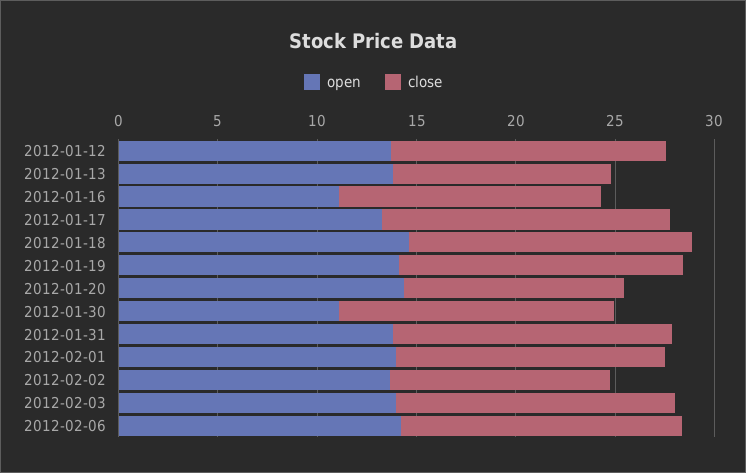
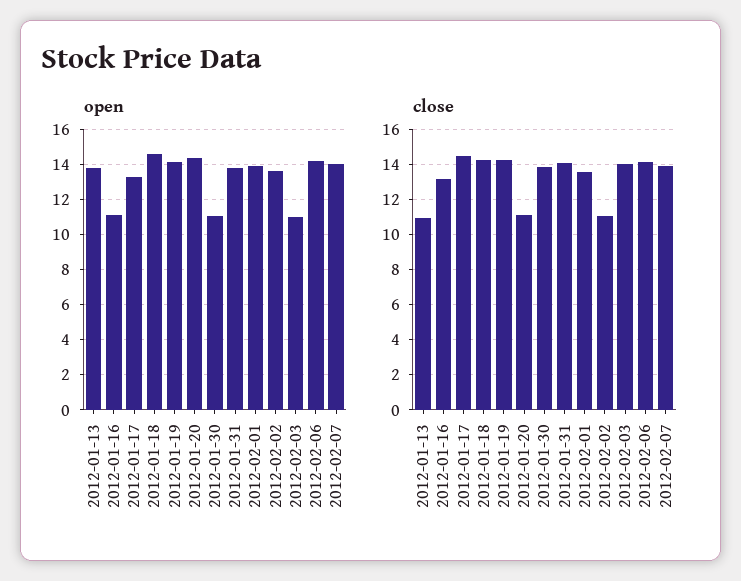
open, 2012-01-12: 14 -> none
close, 2012-01-12: 14 -> none
open, 2012-02-03: 14 -> 11
open, 2012-02-07: none -> 14
close, 2012-02-07: none -> 14

